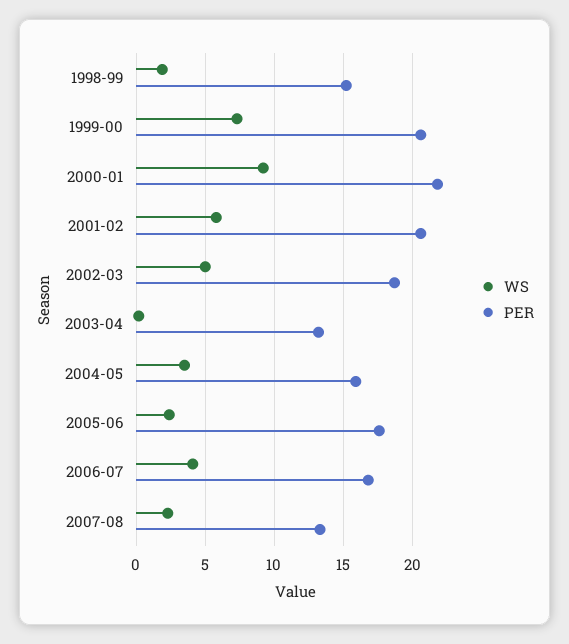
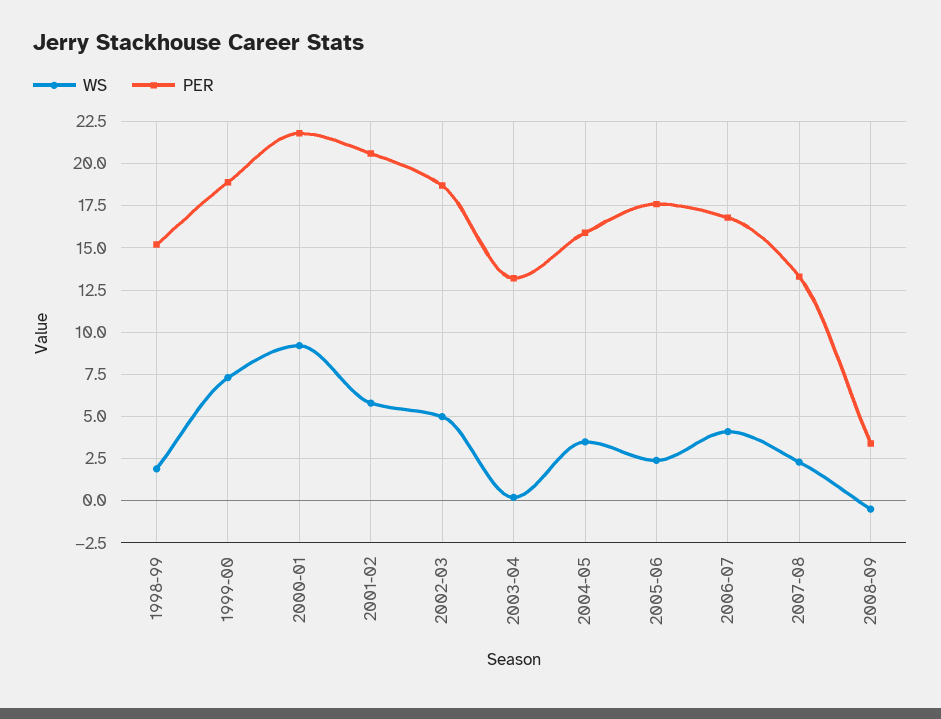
PER, 1999-00: 20.5 -> 19
WS, 2008-09: none -> -0.5
PER, 2008-09: none -> 3.5

